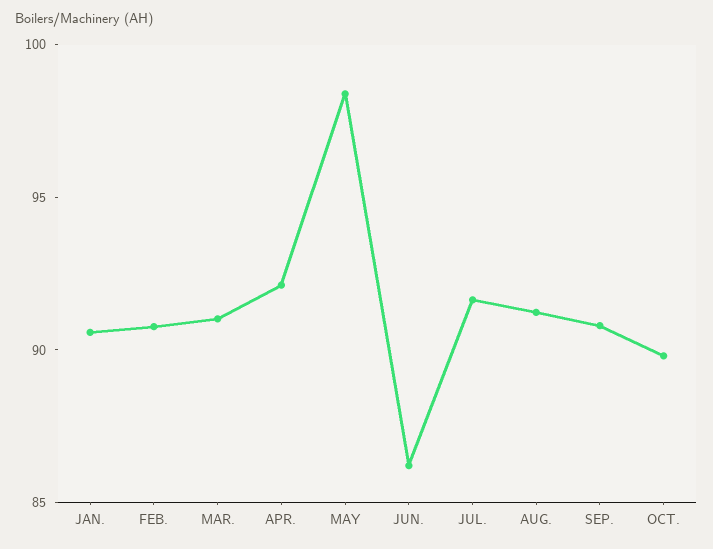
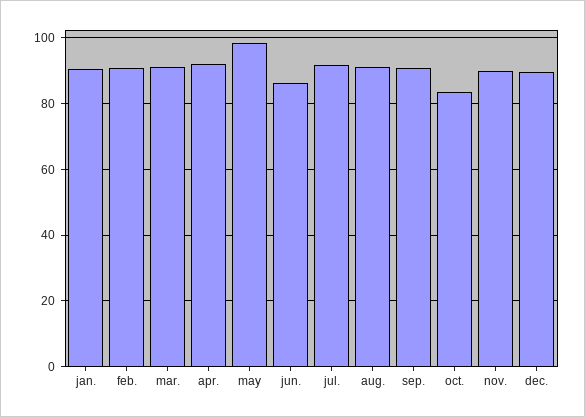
OCT.: 90 -> 84
nov.: none -> 90
dec.: none -> 90

